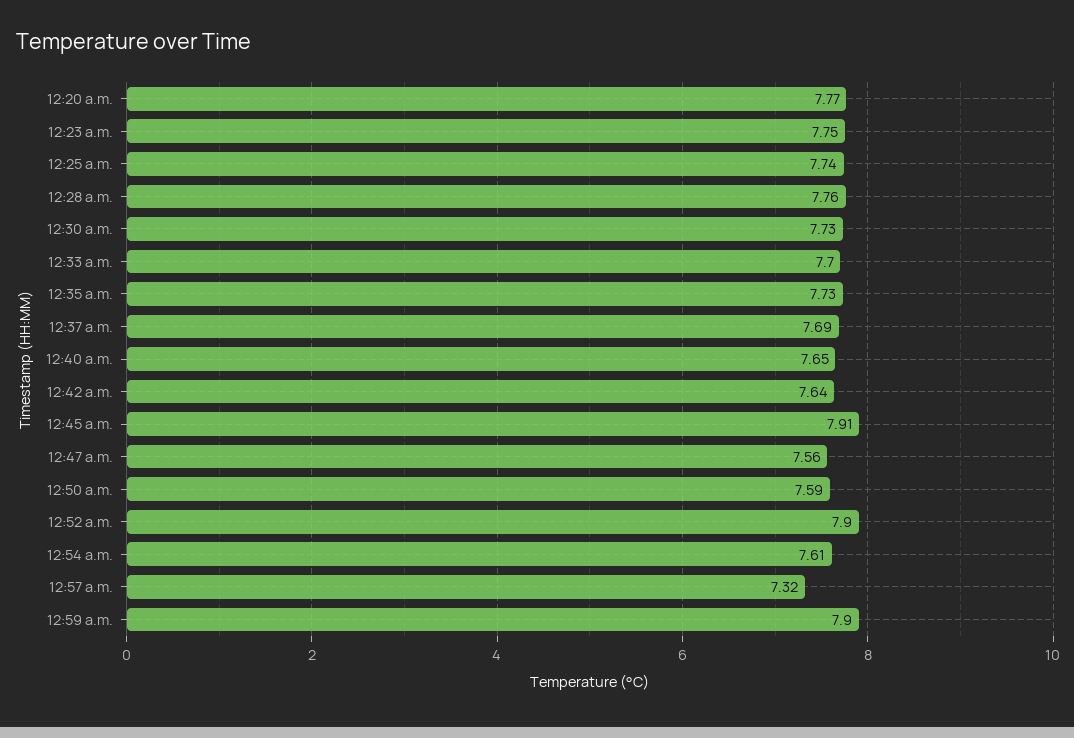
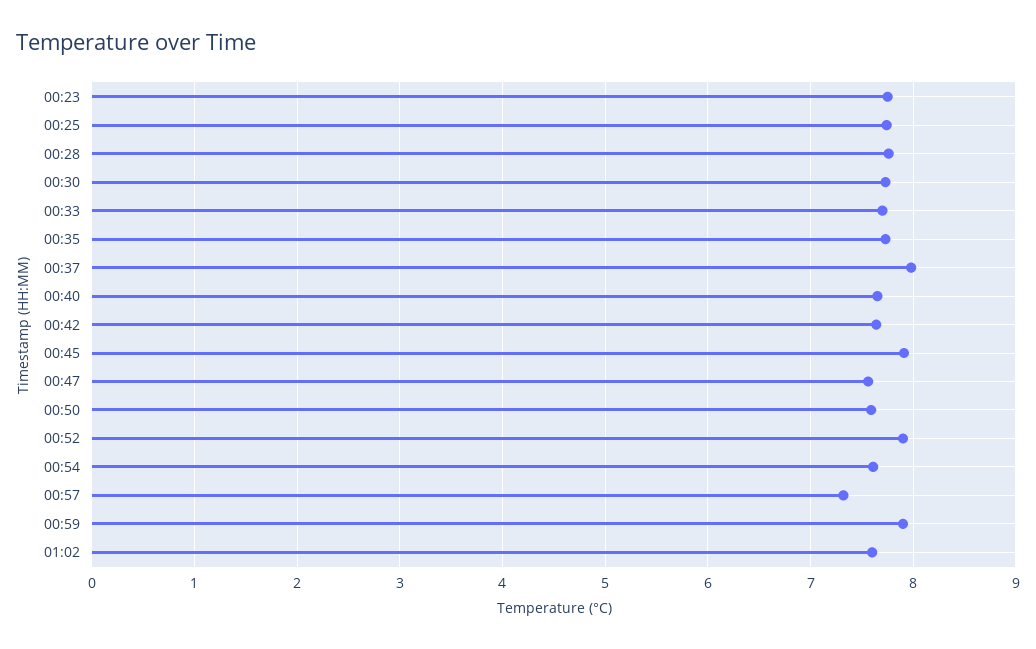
12:20 a.m.: 7.77 -> none
12:37 a.m.: 7.69 -> 8
01:02: none -> 7.6

